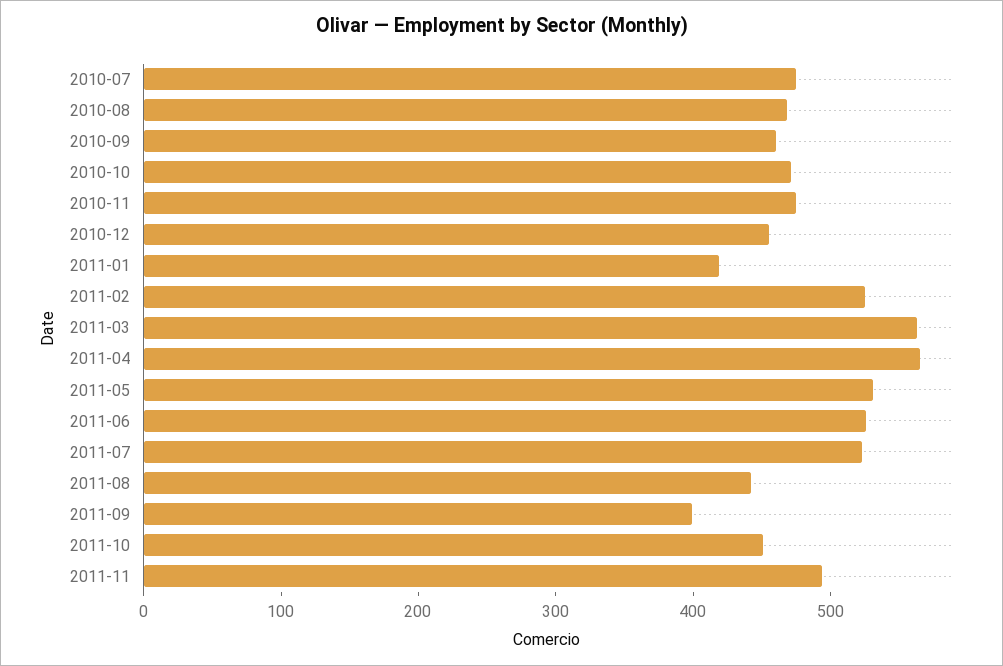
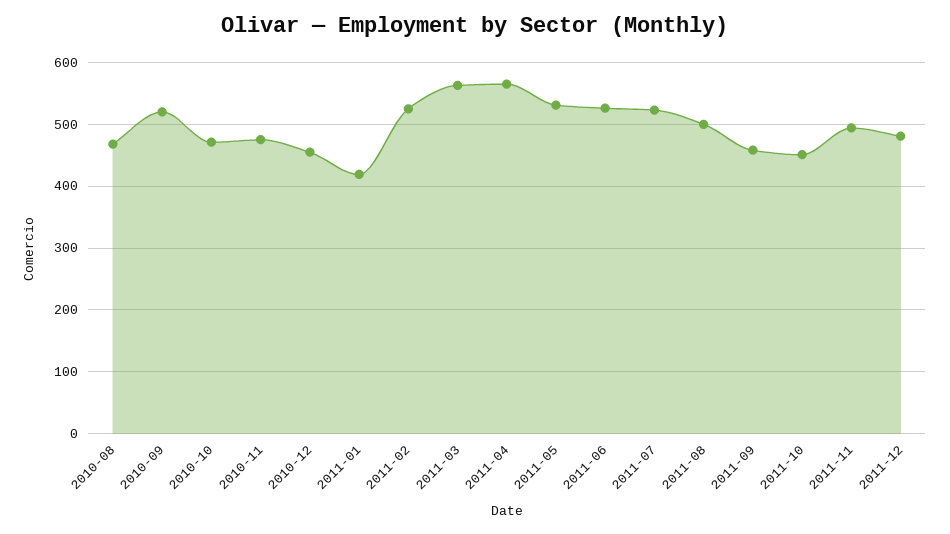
2010-07: 480 -> none
2010-09: 460 -> 520
2011-08: 440 -> 500
2011-09: 400 -> 460
2011-12: none -> 480

